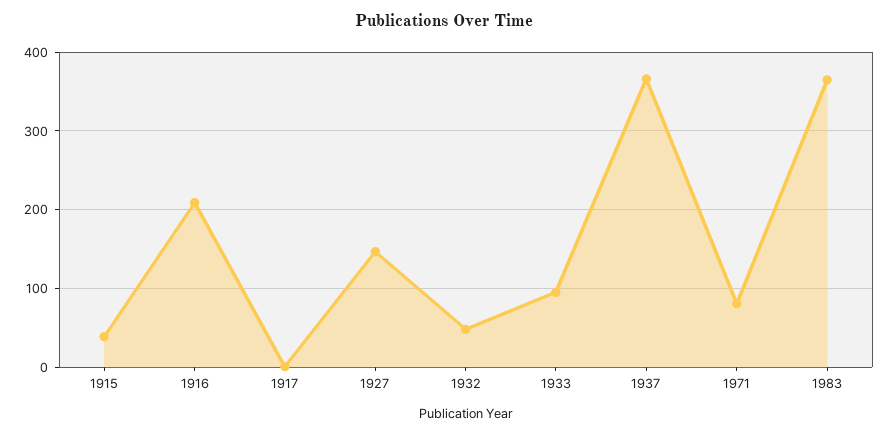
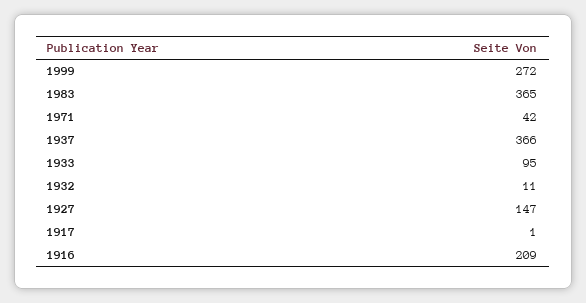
1915: 40 -> none
1932: 50 -> 11
1971: 80 -> 42
1999: none -> 272

